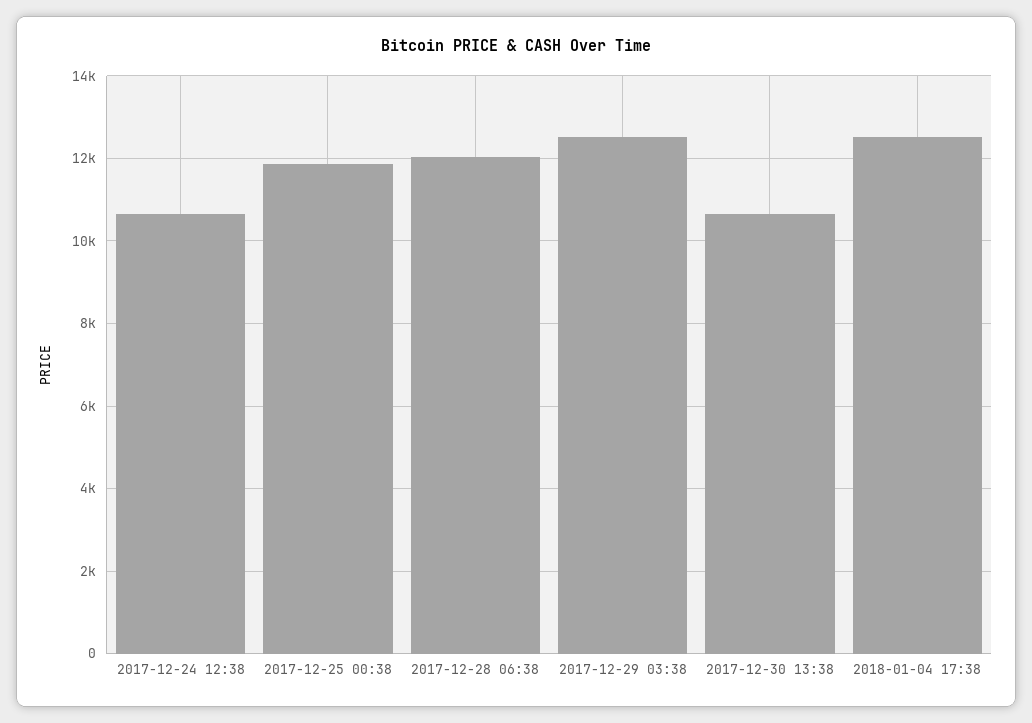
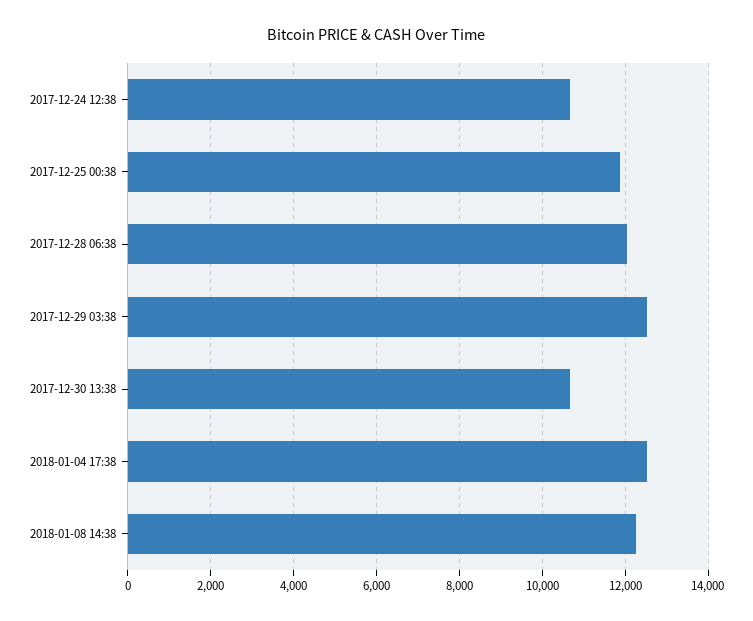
2018-01-08 14:38: none -> 12200

